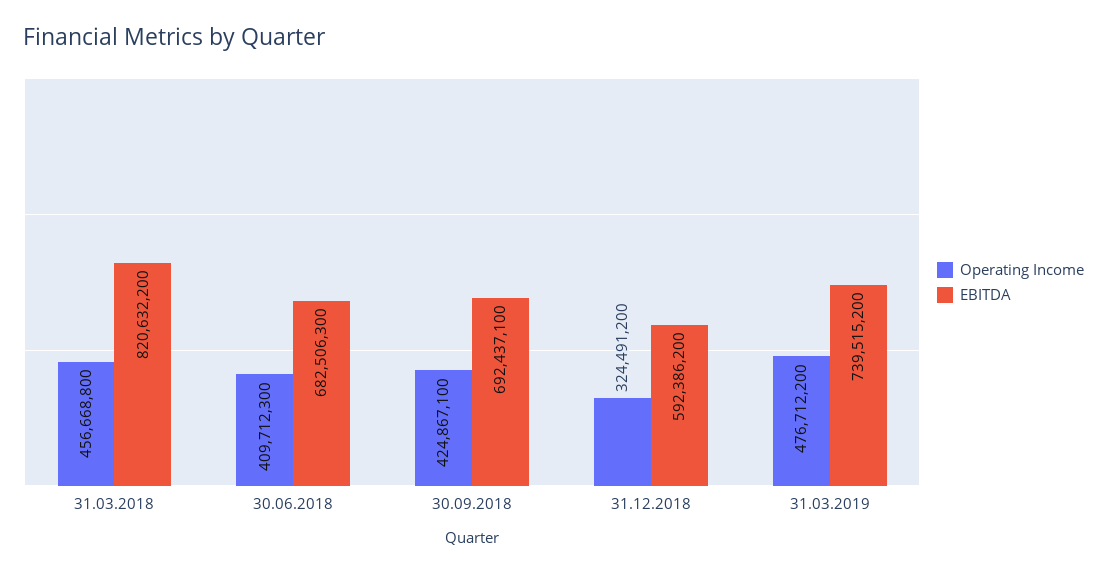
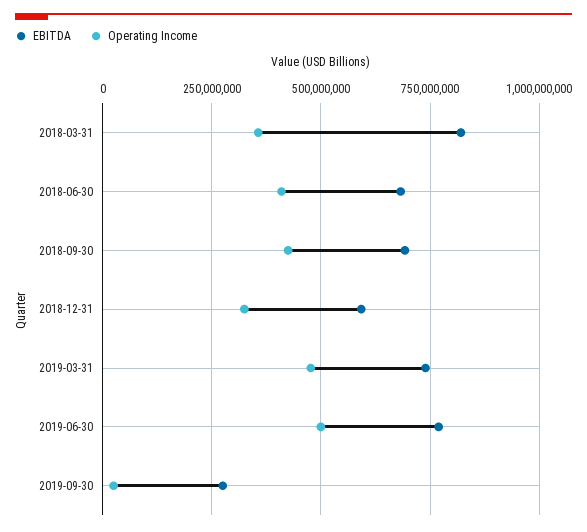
Operating Income, 31.03.2018: 456668800 -> 350000000
EBITDA, 2019-06-30: none -> 775000000
Operating Income, 2019-06-30: none -> 500000000
EBITDA, 2019-09-30: none -> 275000000
Operating Income, 2019-09-30: none -> 25000000

